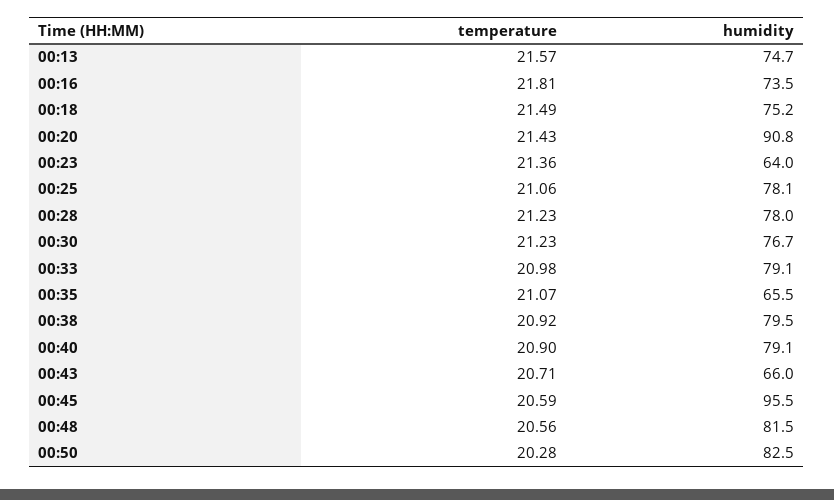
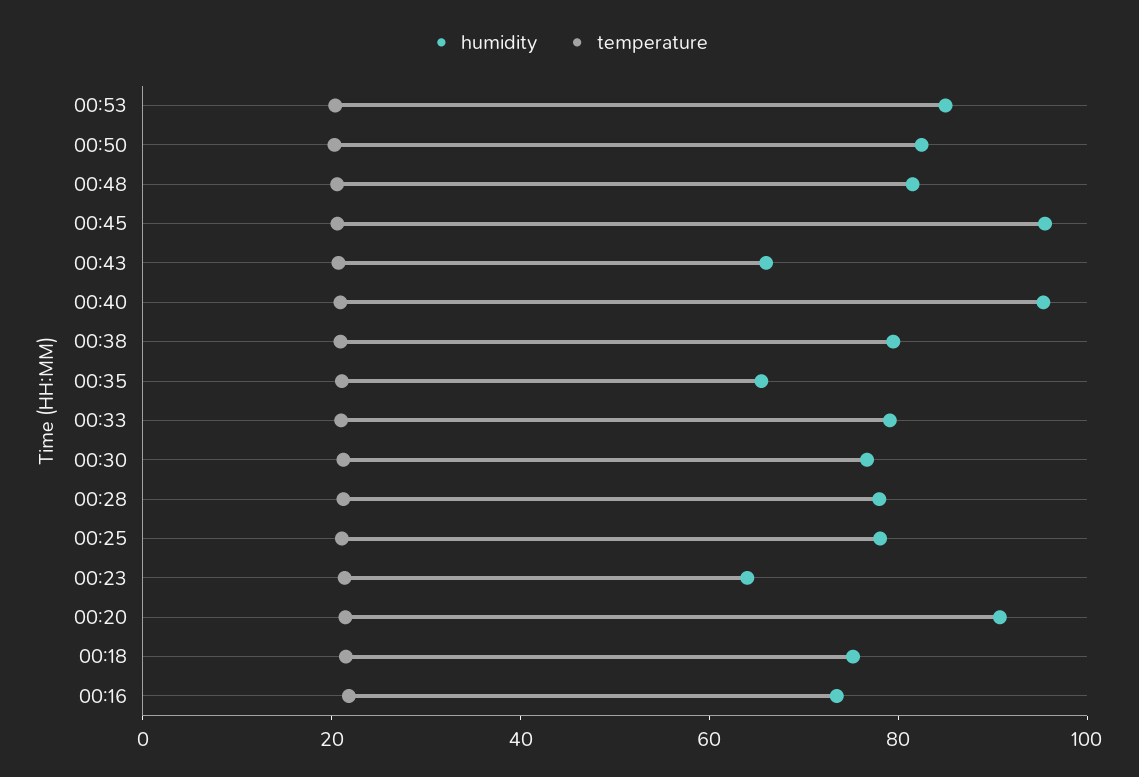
temperature, 00:13: 21.57 -> none
humidity, 00:13: 74.7 -> none
humidity, 00:40: 79.1 -> 95
humidity, 00:53: none -> 85
temperature, 00:53: none -> 20

